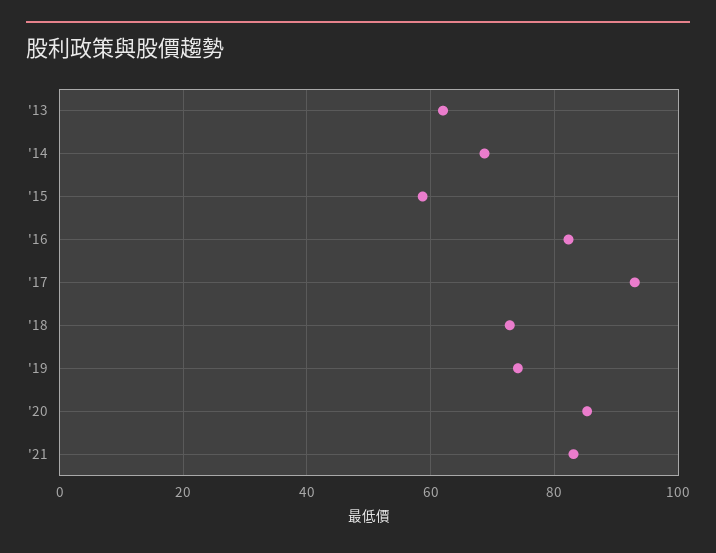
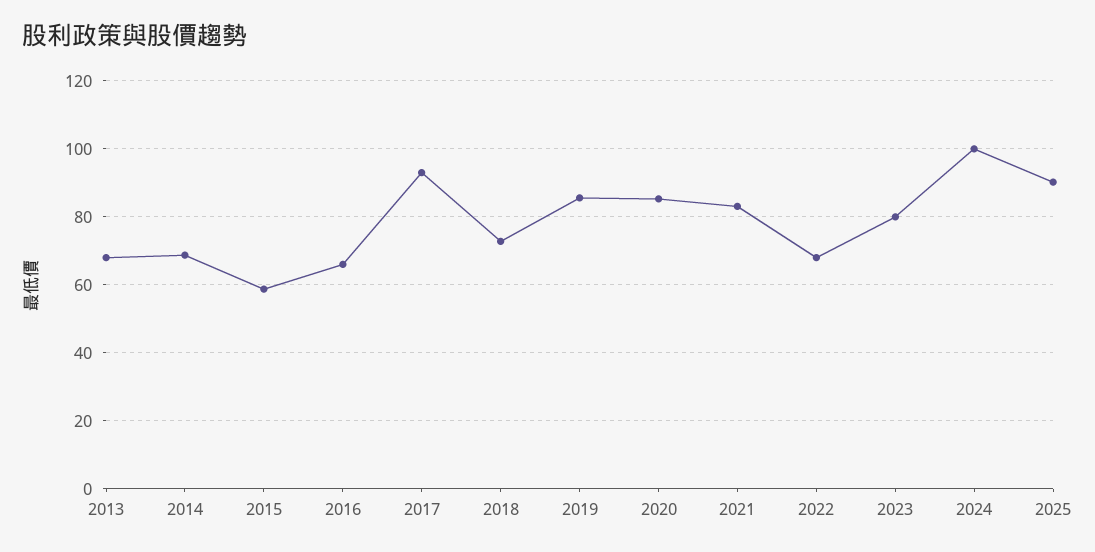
'13: 62 -> 68
'16: 82 -> 66
'19: 74 -> 86
2022: none -> 68
2023: none -> 80
2024: none -> 100
2025: none -> 90

